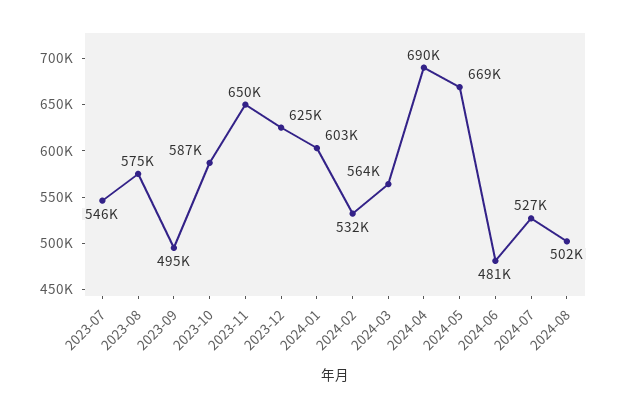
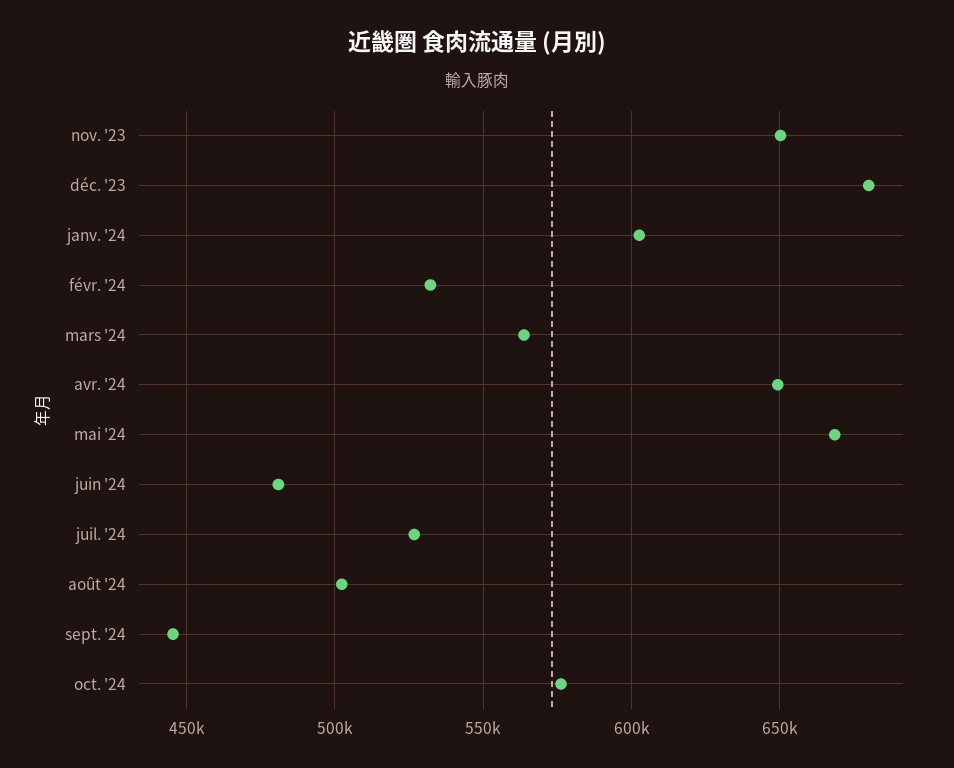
2023-07: 546000 -> none
2023-08: 575000 -> none
2023-09: 495000 -> none
2023-10: 587000 -> none
2023-12: 625000 -> 680000
2024-04: 690000 -> 650000
sept. '24: none -> 445000
oct. '24: none -> 575000

